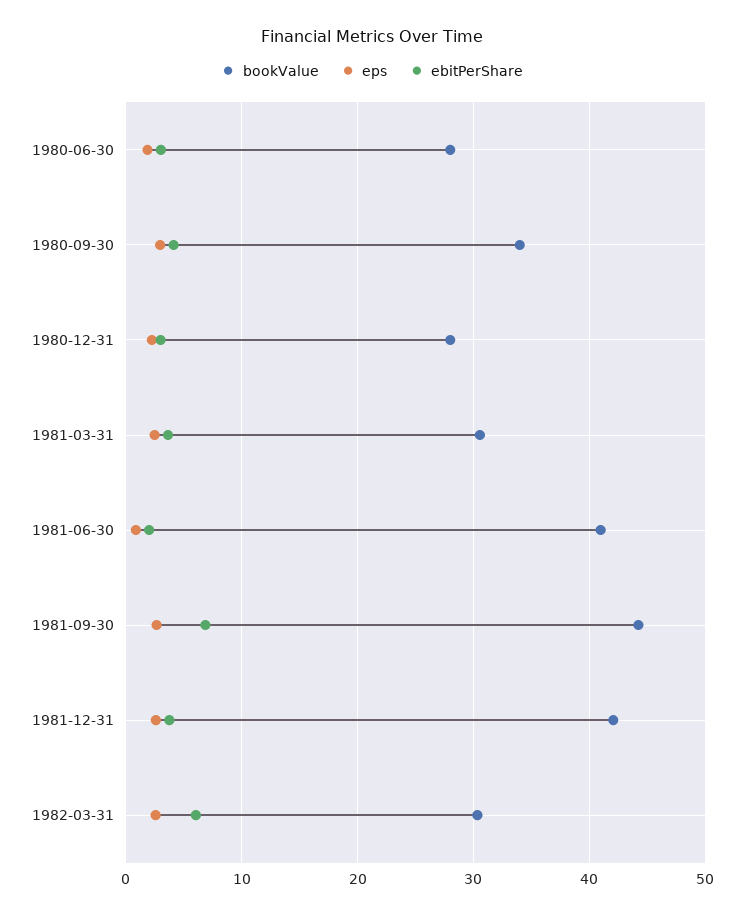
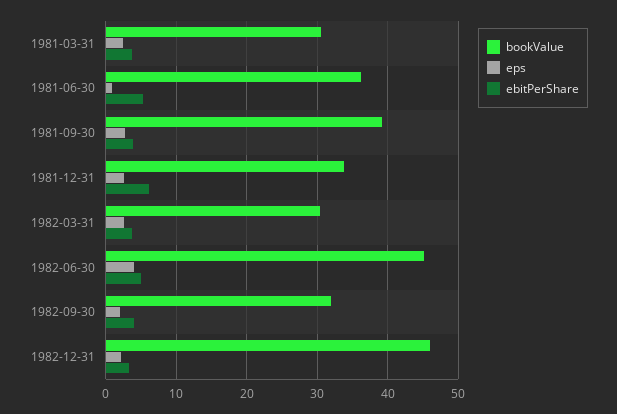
bookValue, 1980-06-30: 28 -> none
eps, 1980-06-30: 2 -> none
ebitPerShare, 1980-06-30: 3 -> none
bookValue, 1980-09-30: 34 -> none
eps, 1980-09-30: 3 -> none
ebitPerShare, 1980-09-30: 4 -> none
bookValue, 1980-12-31: 28 -> none
eps, 1980-12-31: 2 -> none
ebitPerShare, 1980-12-31: 3 -> none
bookValue, 1981-06-30: 41 -> 36
ebitPerShare, 1981-06-30: 2 -> 5
bookValue, 1981-09-30: 44 -> 39
ebitPerShare, 1981-09-30: 7 -> 4
bookValue, 1981-12-31: 42 -> 34
ebitPerShare, 1981-12-31: 4 -> 6
ebitPerShare, 1982-03-31: 6 -> 4
bookValue, 1982-06-30: none -> 45
eps, 1982-06-30: none -> 4
ebitPerShare, 1982-06-30: none -> 5
bookValue, 1982-09-30: none -> 32
eps, 1982-09-30: none -> 2
ebitPerShare, 1982-09-30: none -> 4
bookValue, 1982-12-31: none -> 46
eps, 1982-12-31: none -> 2
ebitPerShare, 1982-12-31: none -> 3

